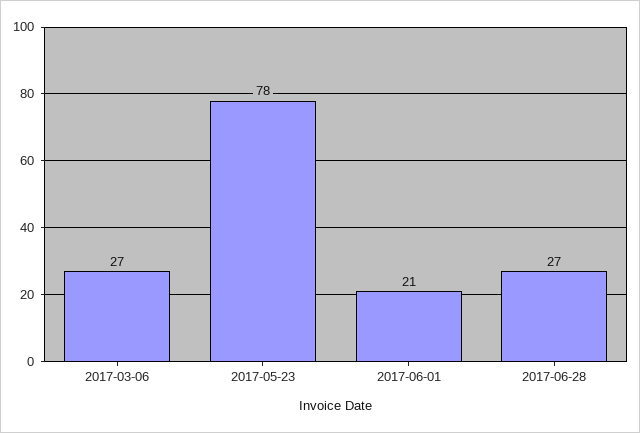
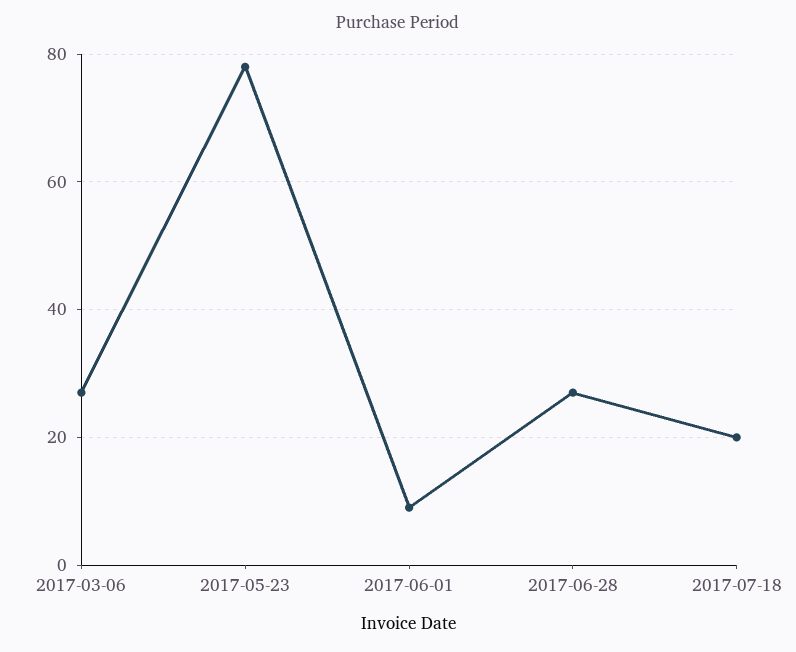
2017-06-01: 21 -> 10
2017-07-18: none -> 20

